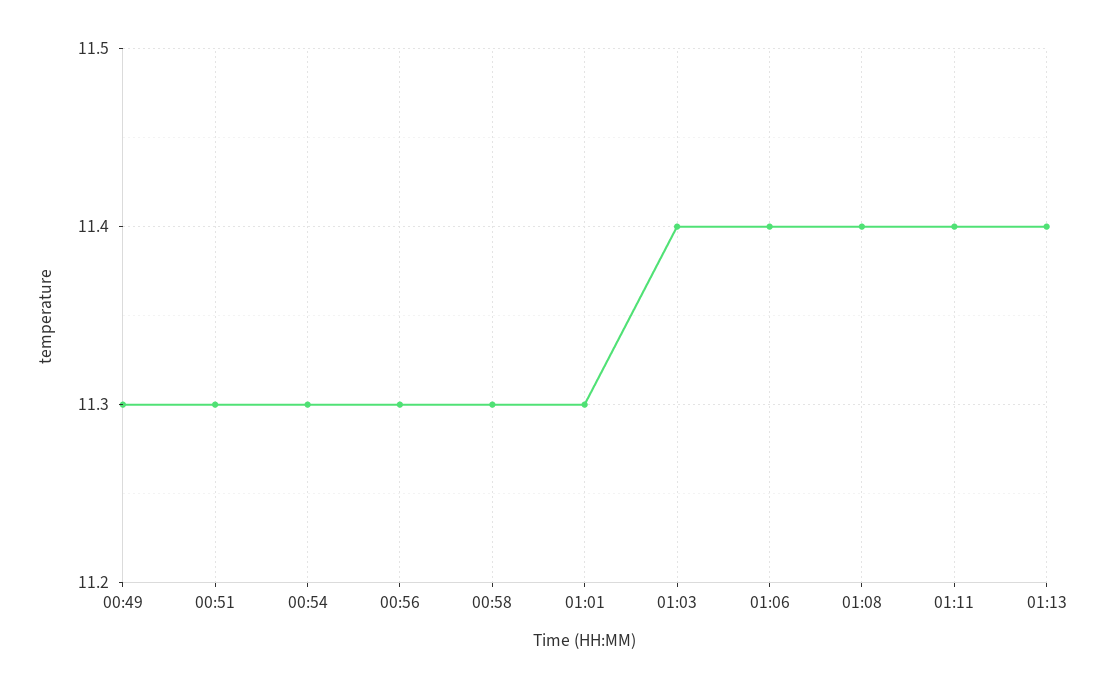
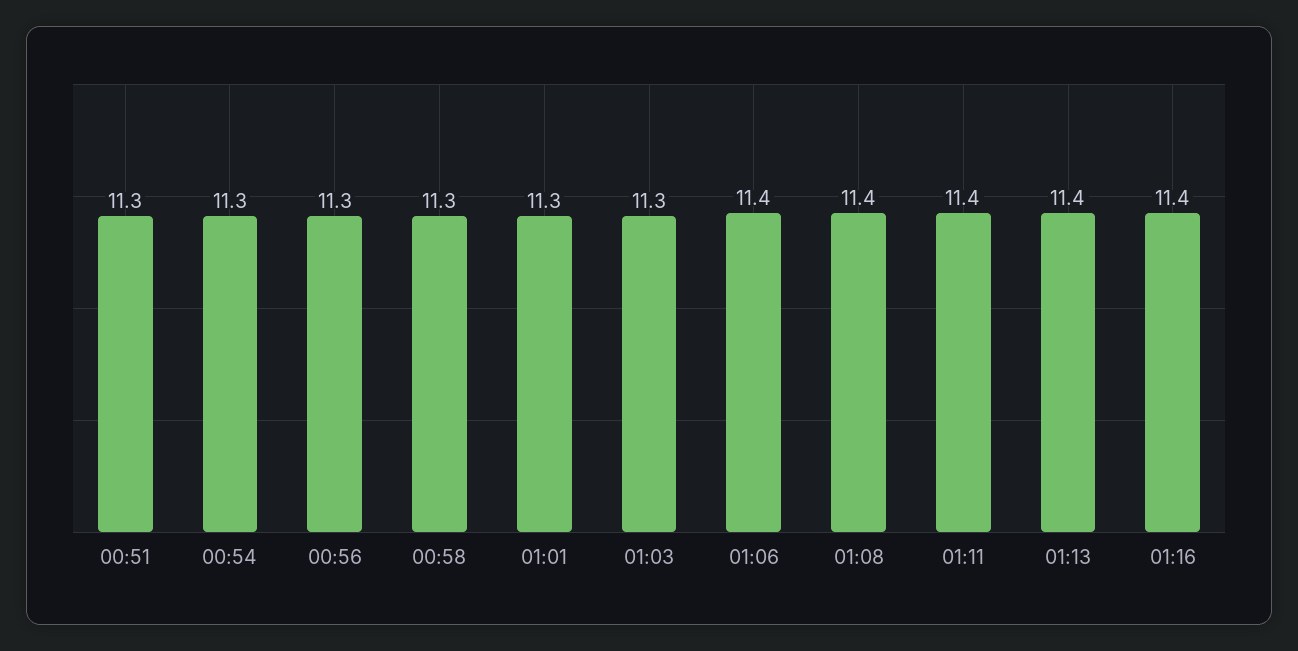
00:49: 11.3 -> none
01:03: 11.4 -> 11.3
01:16: none -> 11.4

